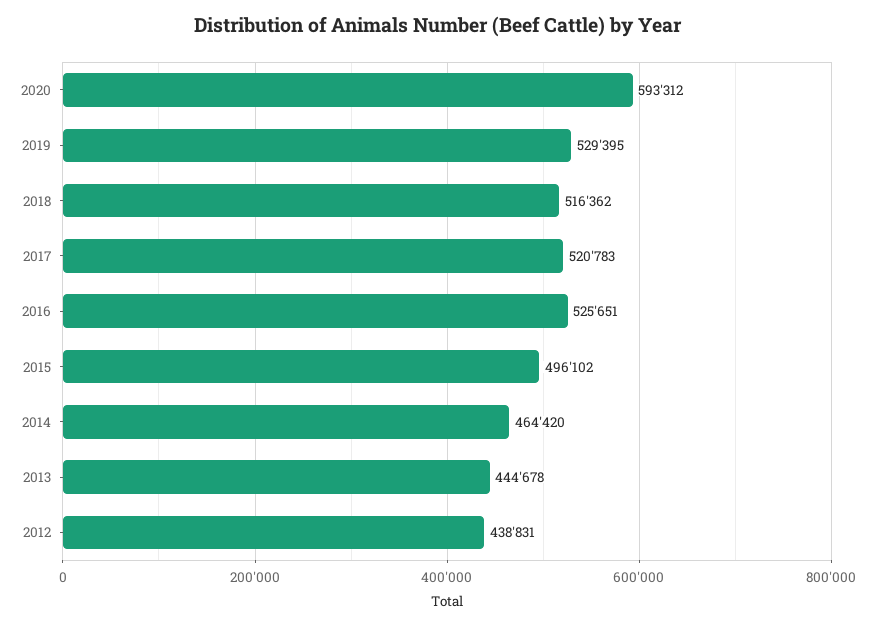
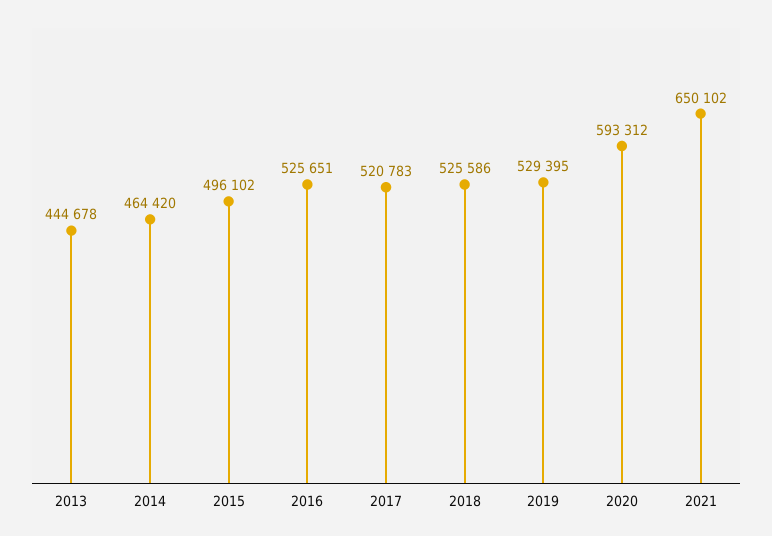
2018: 516362 -> 525586
2012: 438831 -> none
2021: none -> 650102

